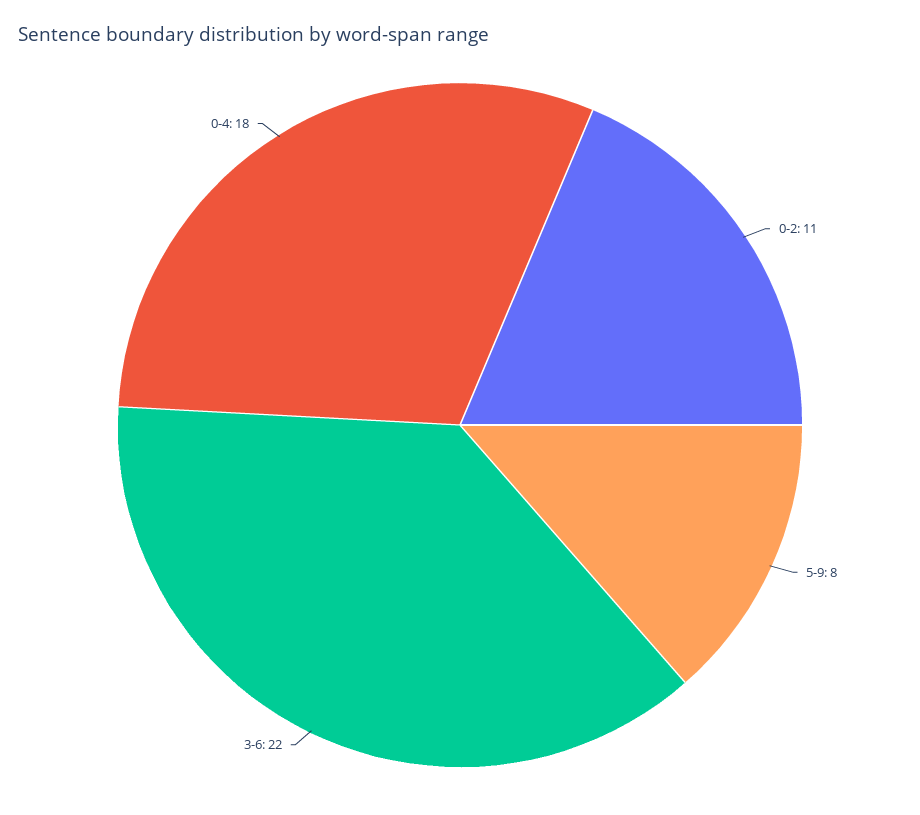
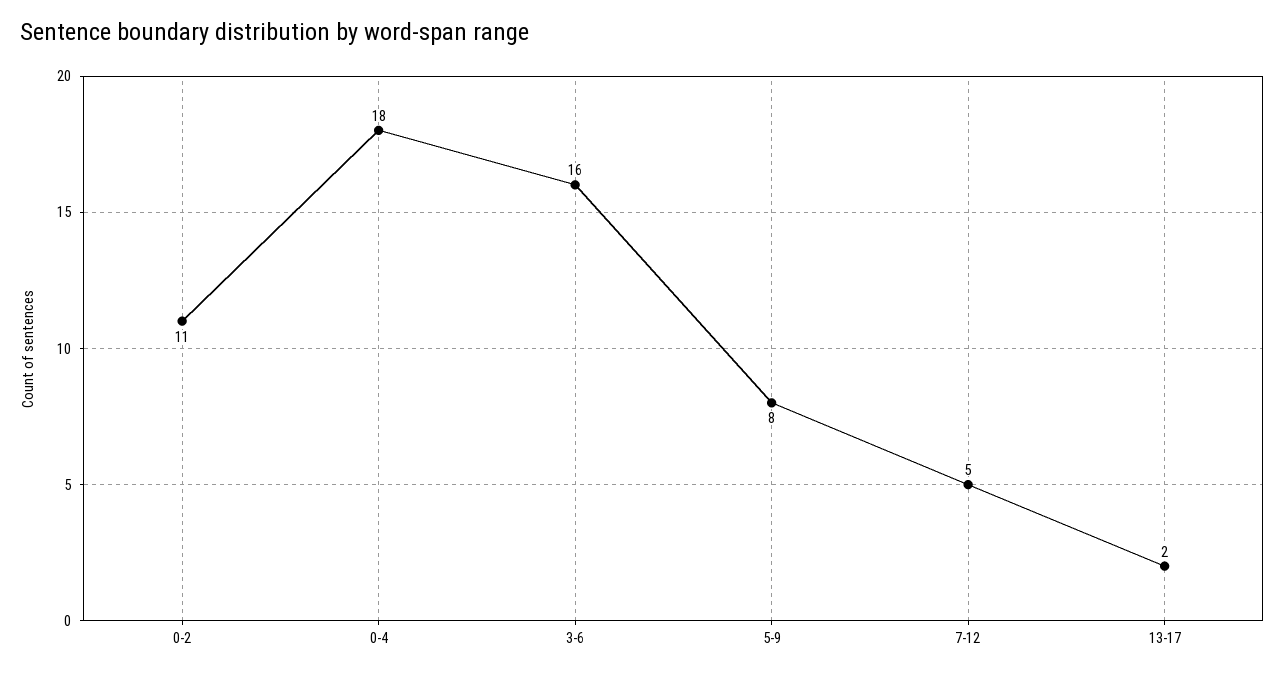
3-6: 22 -> 16
7-12: none -> 5
13-17: none -> 2

